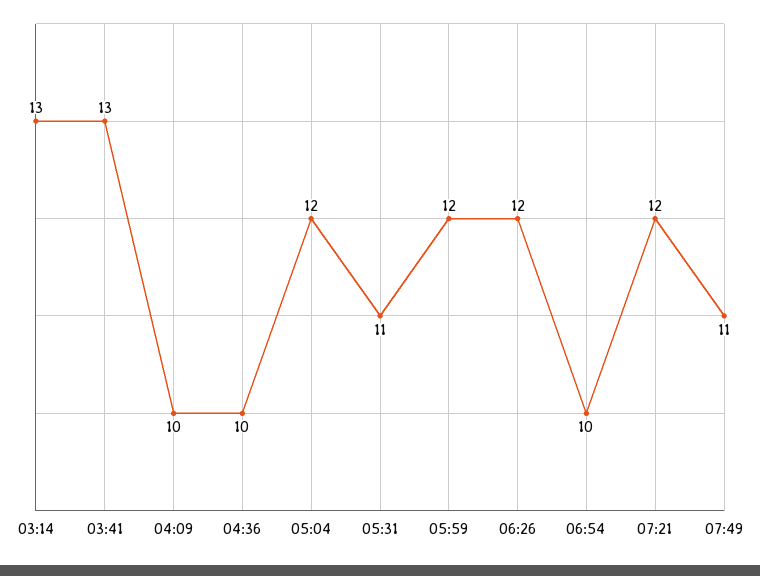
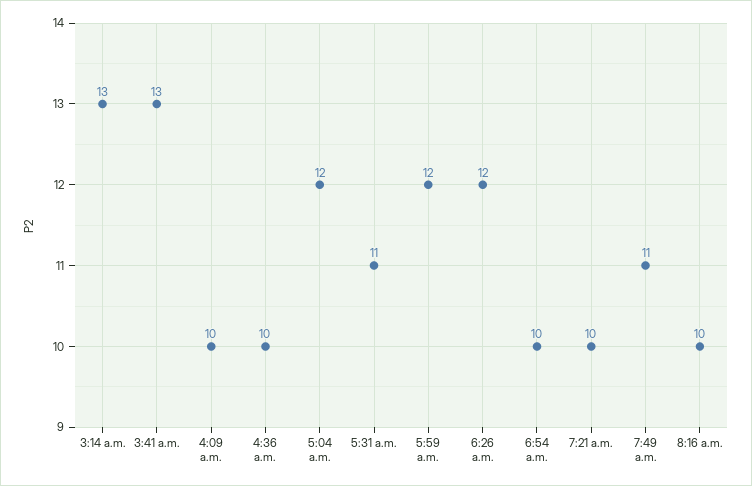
07:21: 12 -> 10
8:16 a.m.: none -> 10

